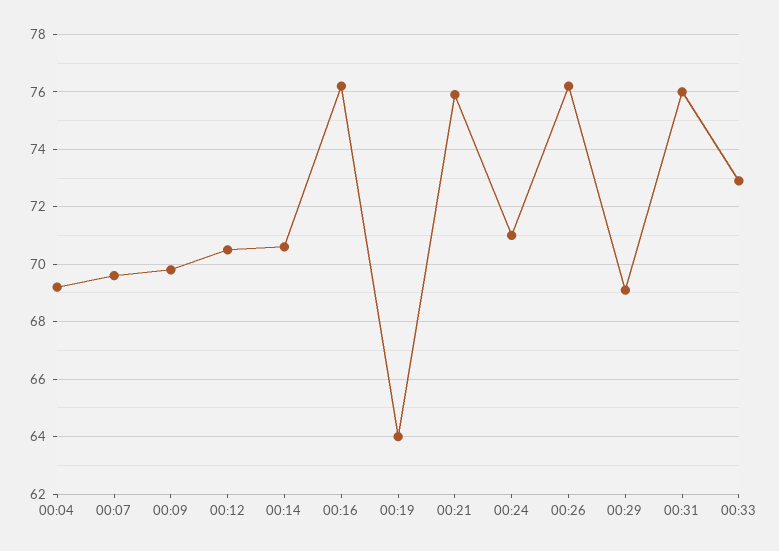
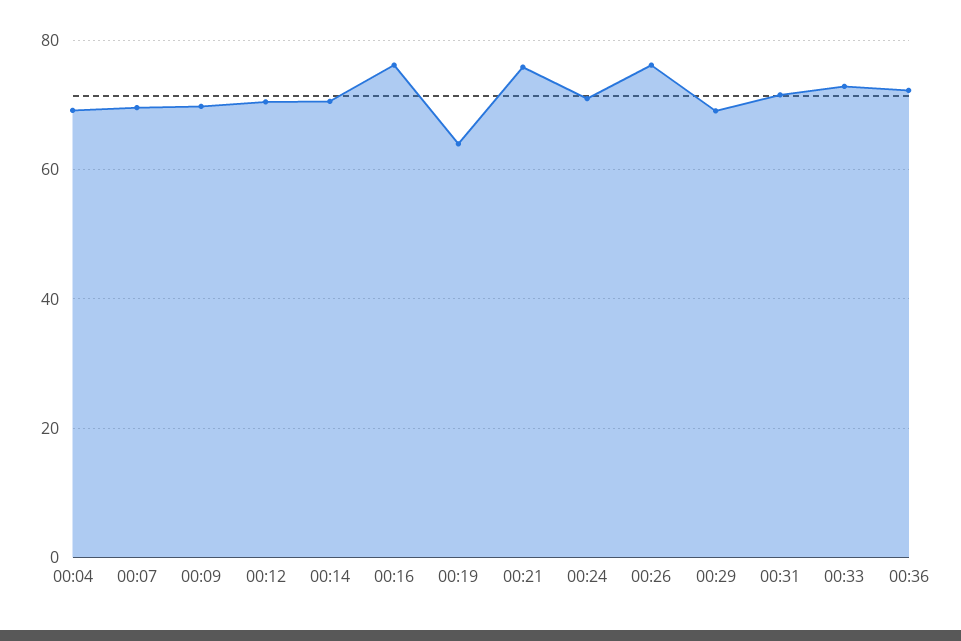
00:31: 76 -> 72
00:36: none -> 72

